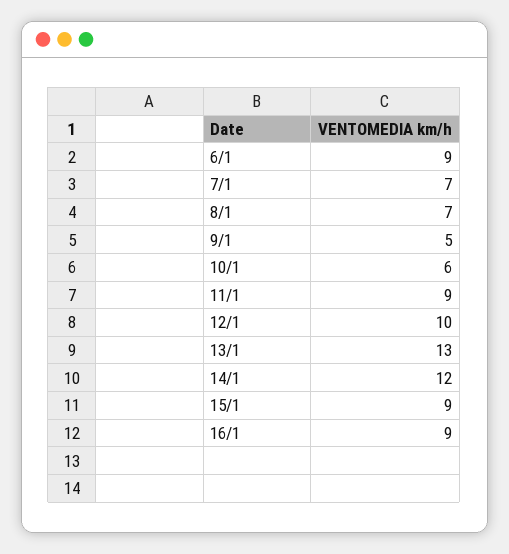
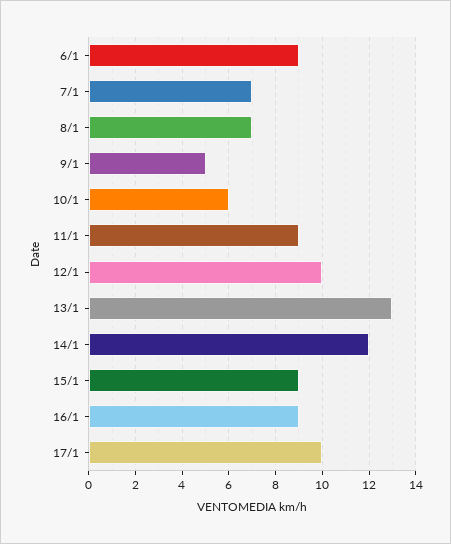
17/1: none -> 10

